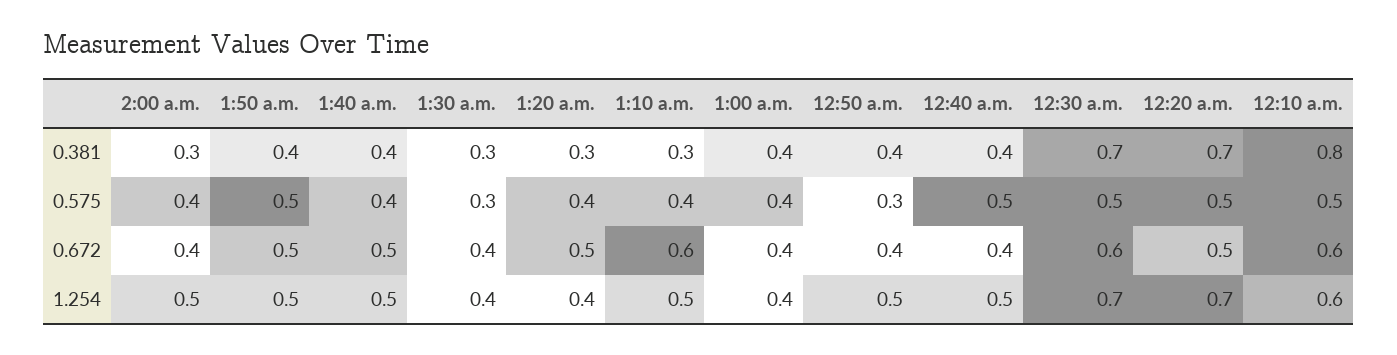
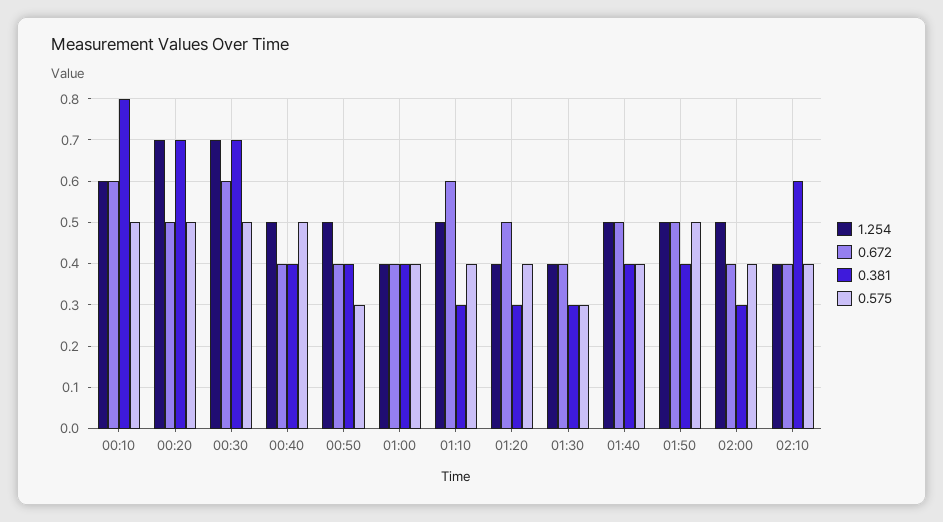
1.254, 02:10: none -> 0.4
0.672, 02:10: none -> 0.4
0.381, 02:10: none -> 0.6
0.575, 02:10: none -> 0.4

